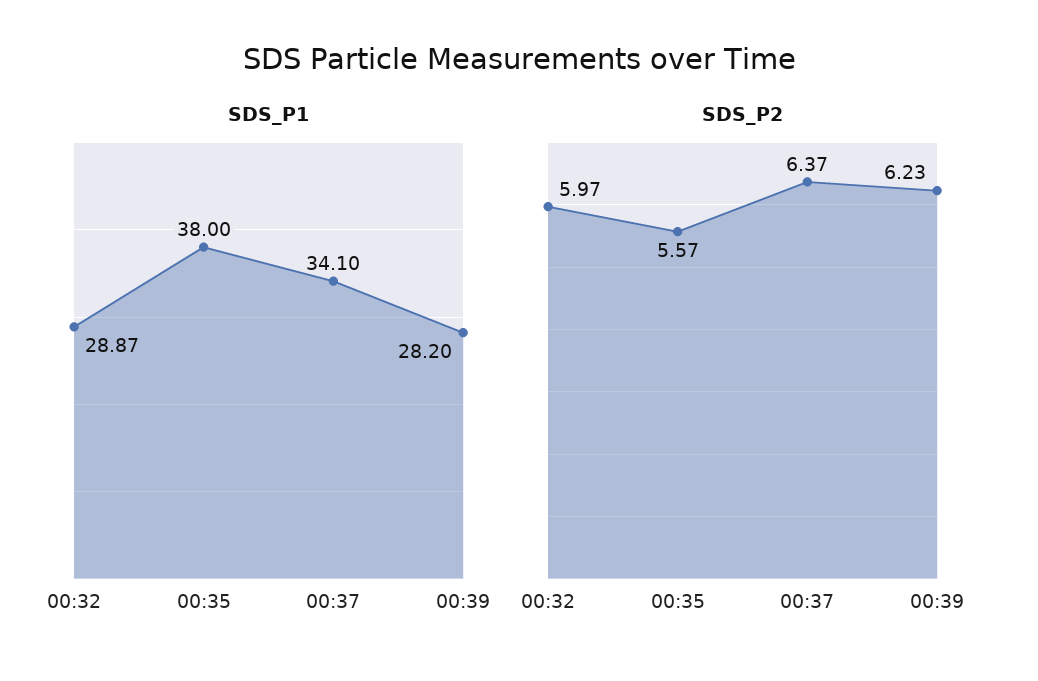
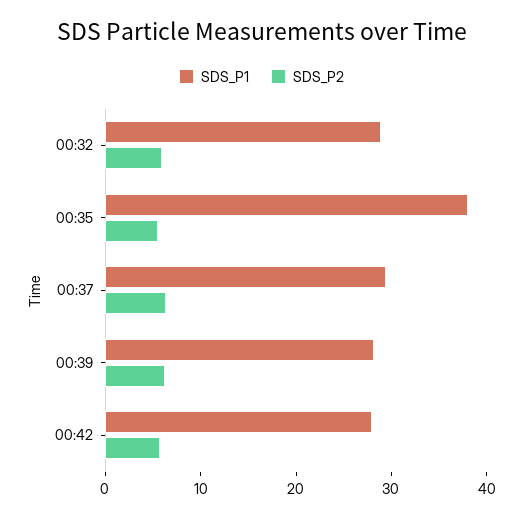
SDS_P1, 00:37: 34.1 -> 30
SDS_P1, 00:42: none -> 28
SDS_P2, 00:42: none -> 6

